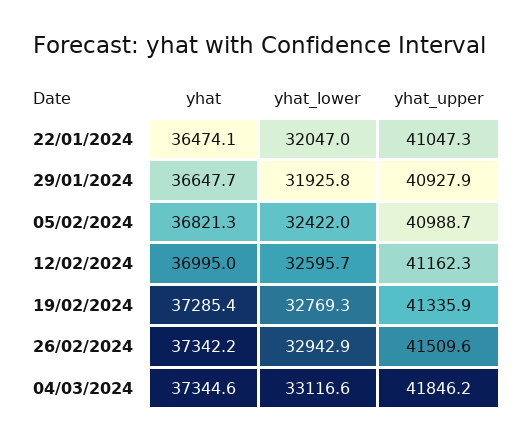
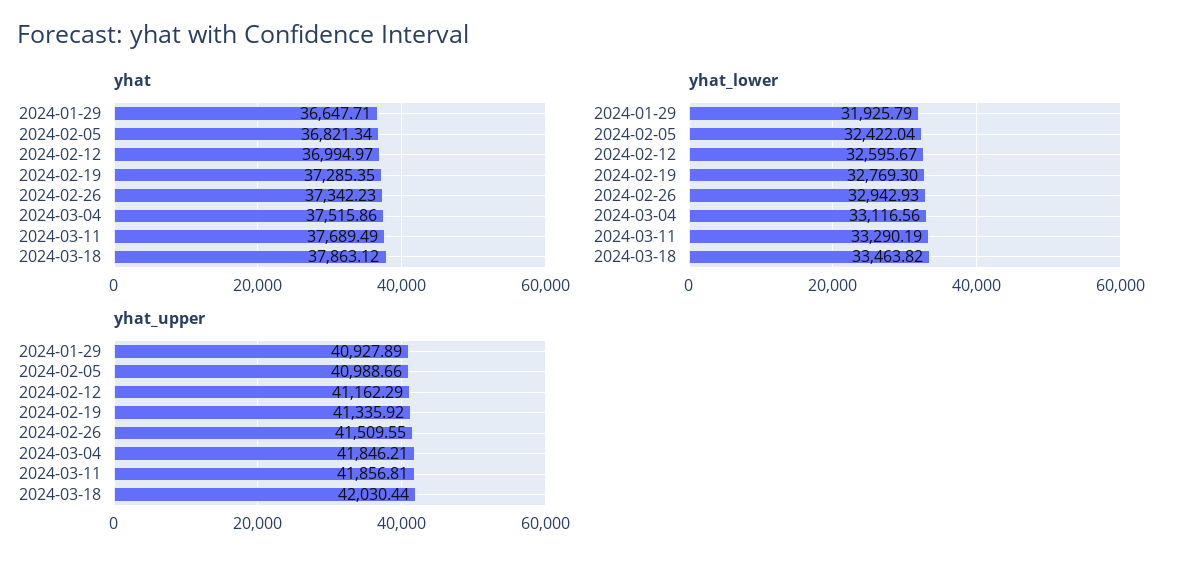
yhat, 22/01/2024: 36474.1 -> none
yhat_lower, 22/01/2024: 32047 -> none
yhat_upper, 22/01/2024: 41047.3 -> none
yhat, 04/03/2024: 37344.6 -> 37515.86
yhat, 2024-03-11: none -> 37689.49
yhat, 2024-03-18: none -> 37863.12
yhat_lower, 2024-03-11: none -> 33290.19
yhat_lower, 2024-03-18: none -> 33463.82
yhat_upper, 2024-03-11: none -> 41856.81
yhat_upper, 2024-03-18: none -> 42030.44

